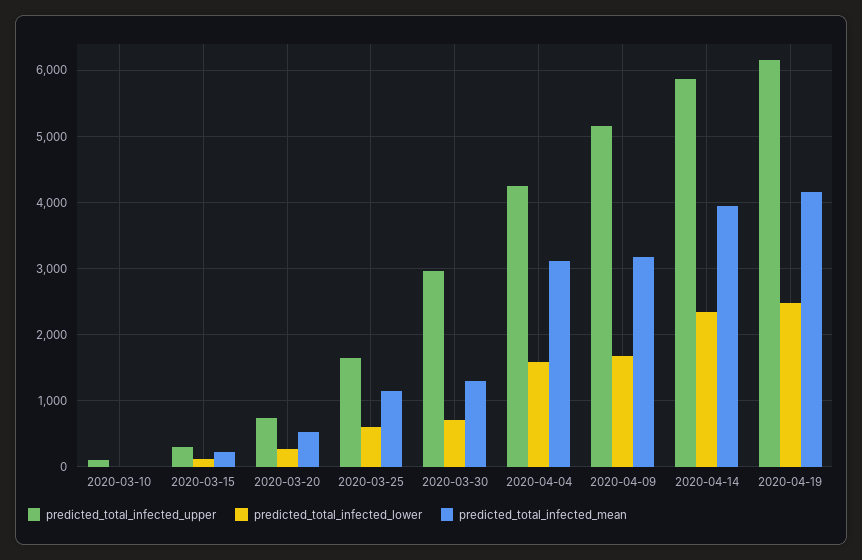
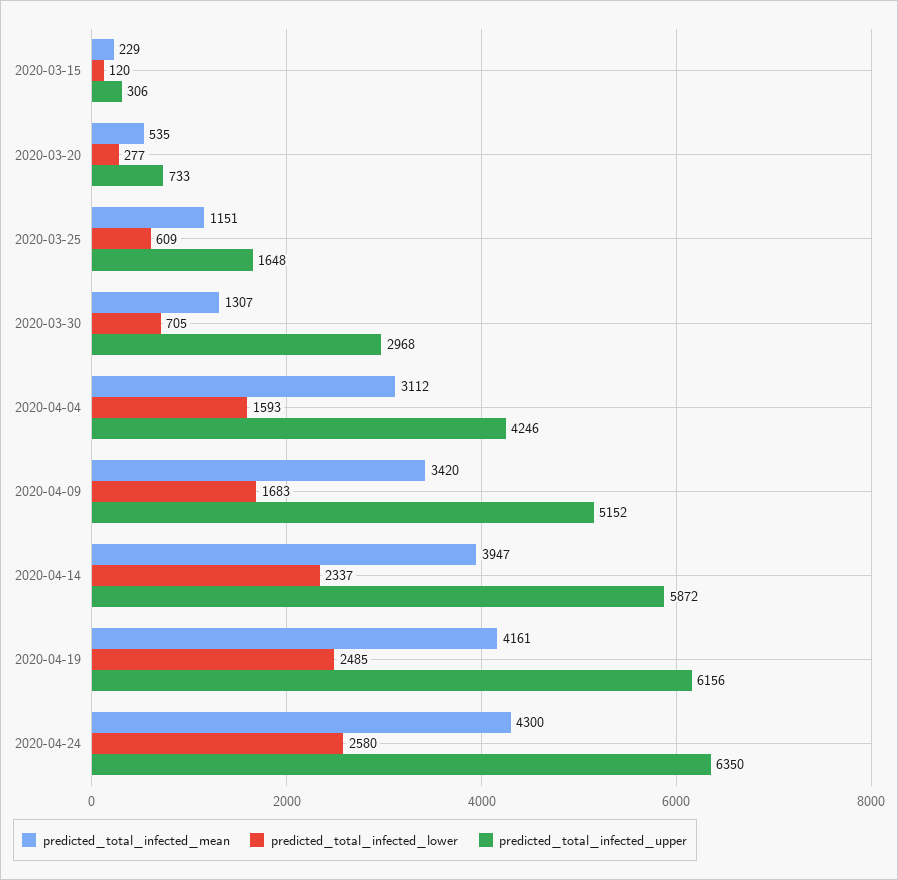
predicted_total_infected_upper, 2020-03-10: 100 -> none
predicted_total_infected_lower, 2020-03-10: 0 -> none
predicted_total_infected_mean, 2020-03-10: 0 -> none
predicted_total_infected_mean, 2020-04-09: 3200 -> 3420
predicted_total_infected_mean, 2020-04-24: none -> 4300
predicted_total_infected_lower, 2020-04-24: none -> 2580
predicted_total_infected_upper, 2020-04-24: none -> 6350

